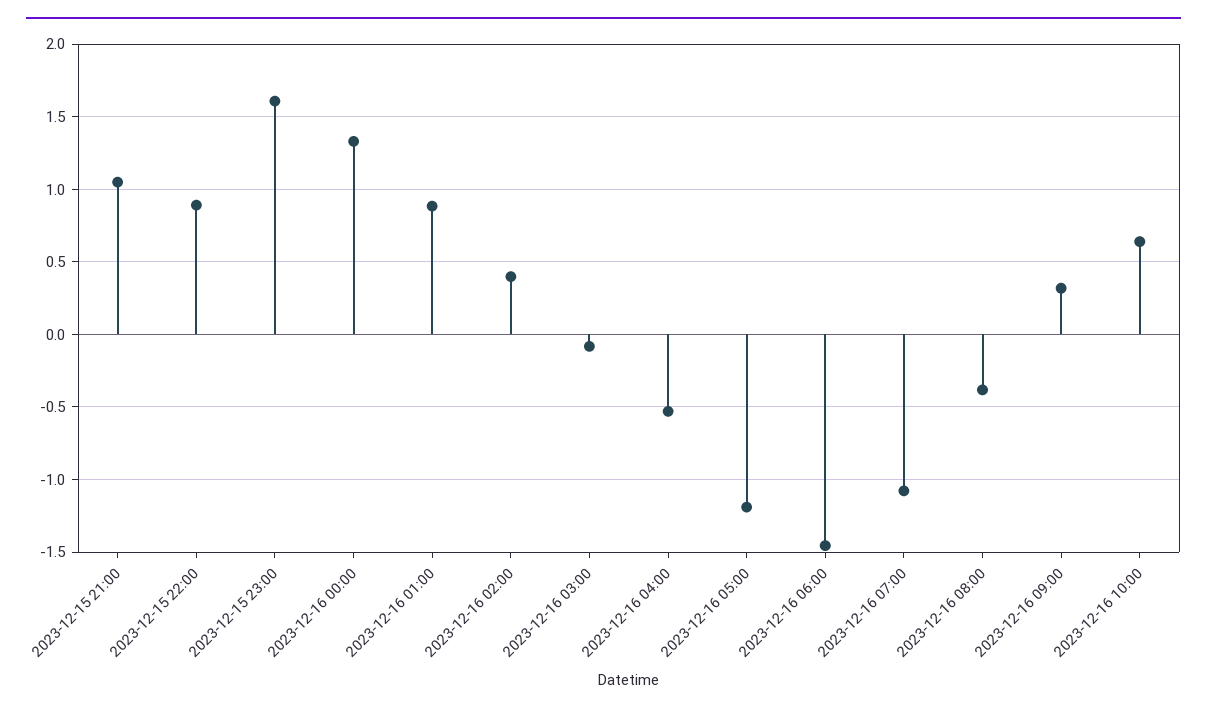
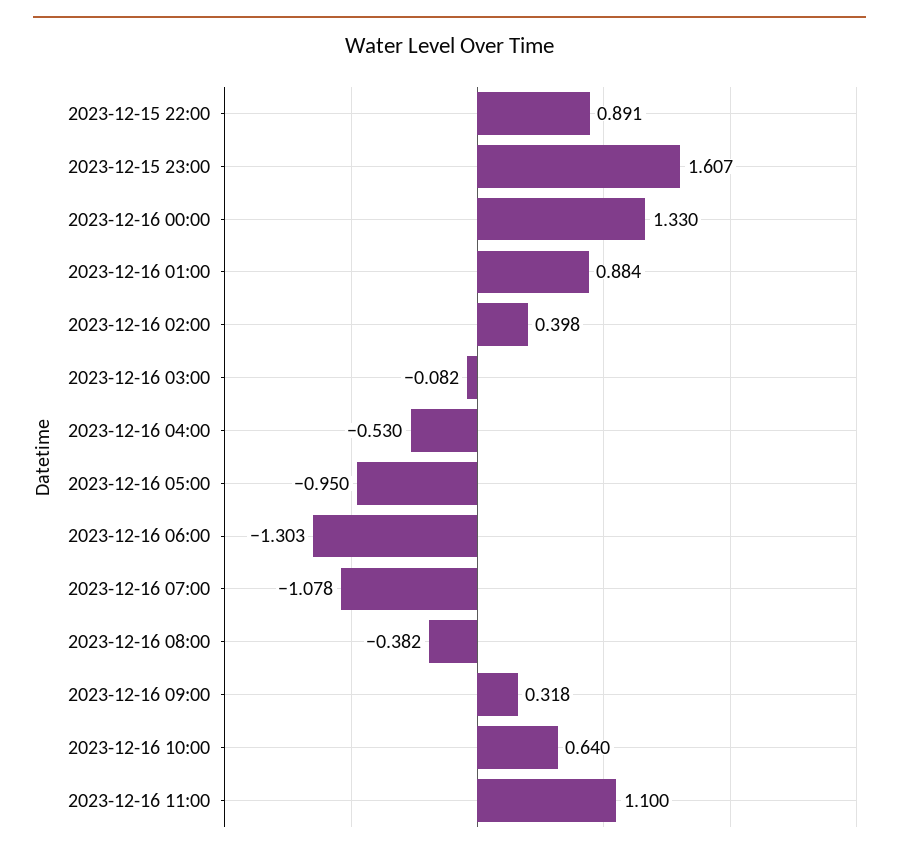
2023-12-15 21:00: 1.05 -> none
2023-12-16 05:00: -1.2 -> -0.95
2023-12-16 06:00: -1.45 -> -1.303
2023-12-16 11:00: none -> 1.1

